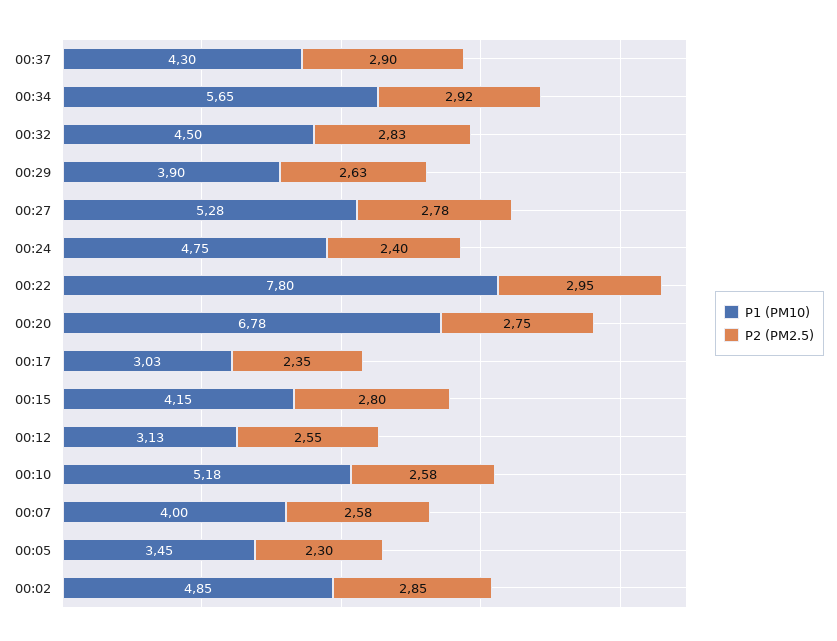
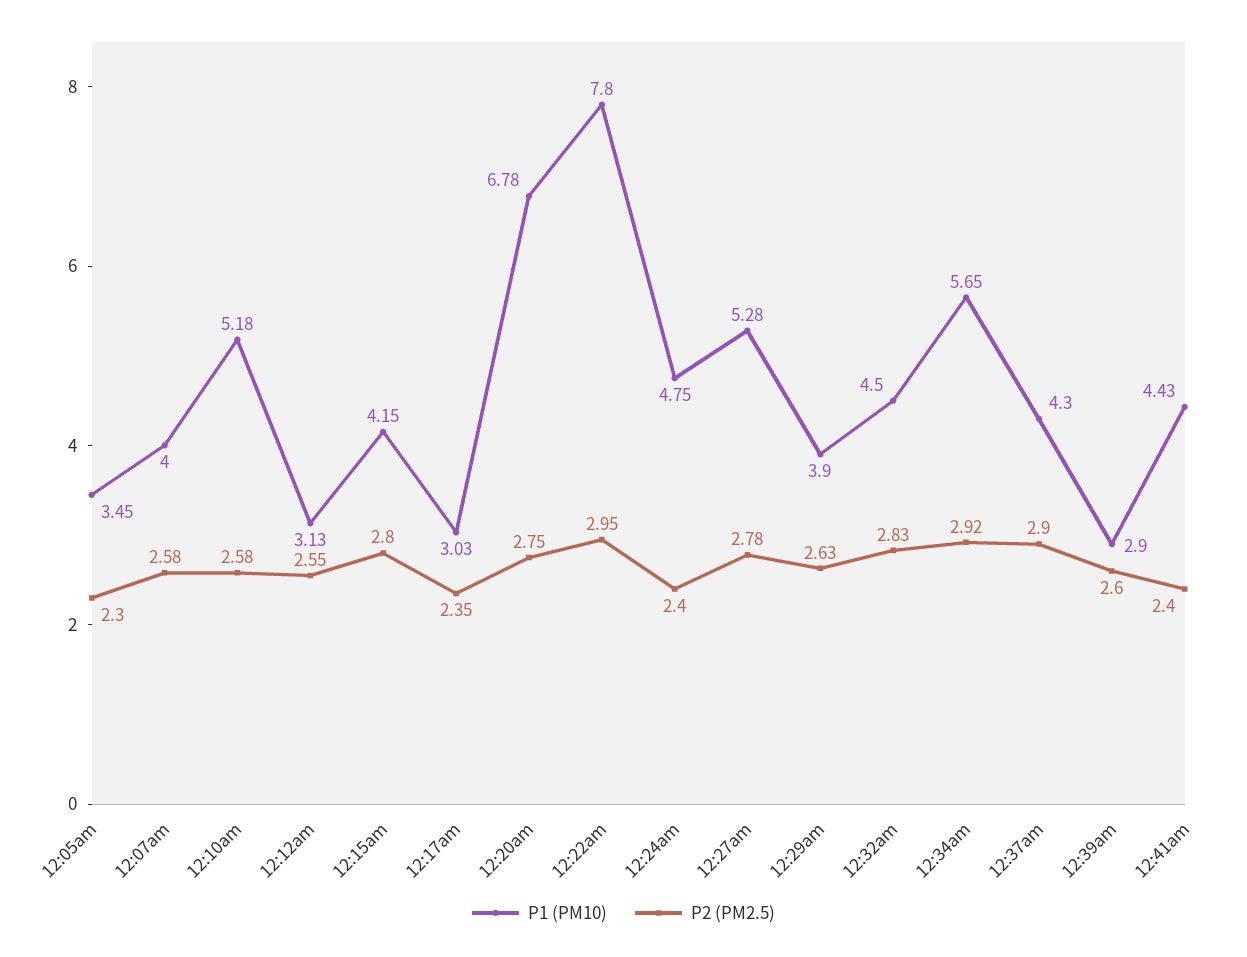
P1 (PM10), 00:02: 4.85 -> none
P2 (PM2.5), 00:02: 2.85 -> none
P1 (PM10), 12:39am: none -> 2.9
P2 (PM2.5), 12:39am: none -> 2.6
P1 (PM10), 12:41am: none -> 4.43
P2 (PM2.5), 12:41am: none -> 2.4

